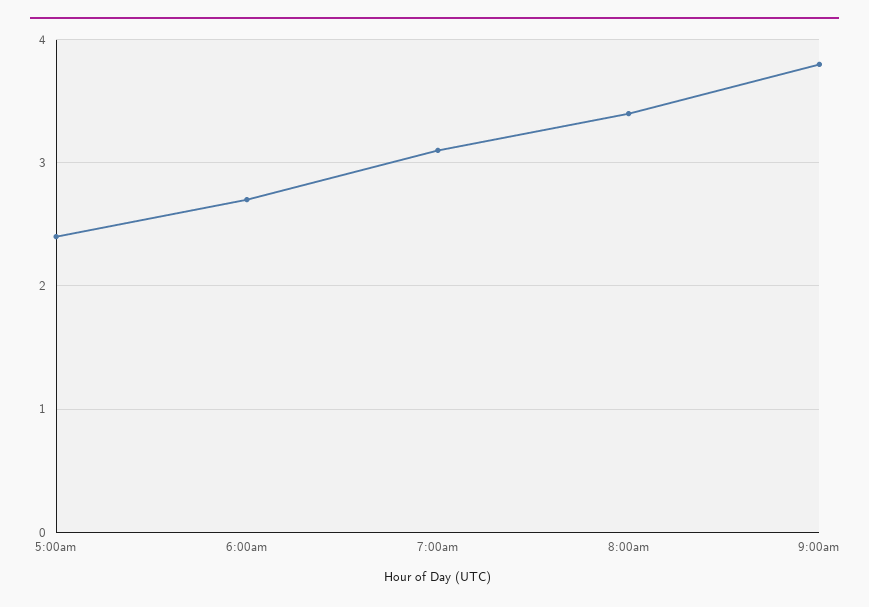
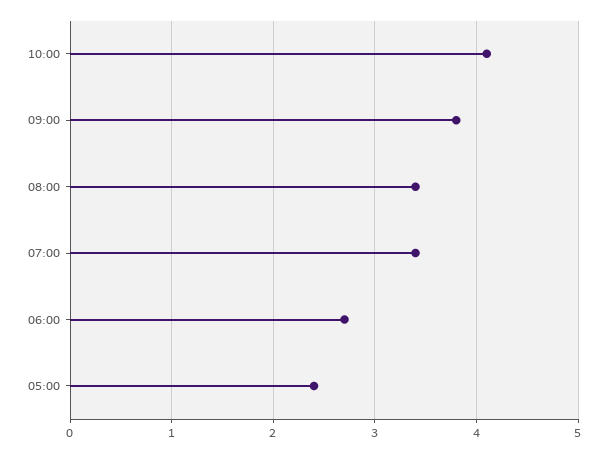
7:00am: 3.1 -> 3.4
10:00: none -> 4.1

